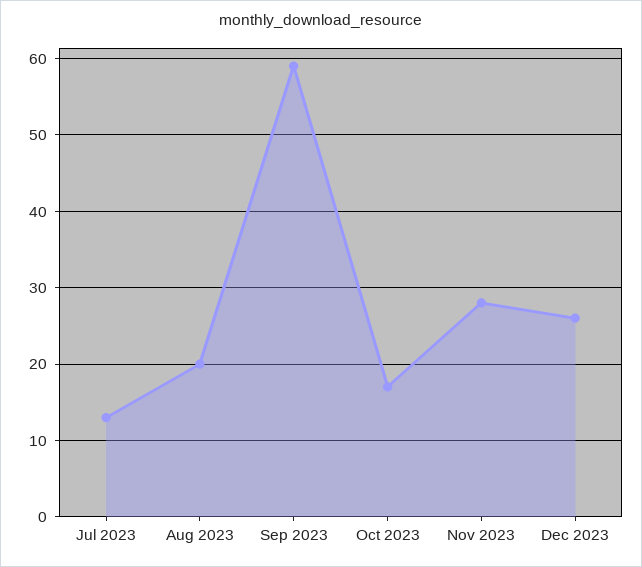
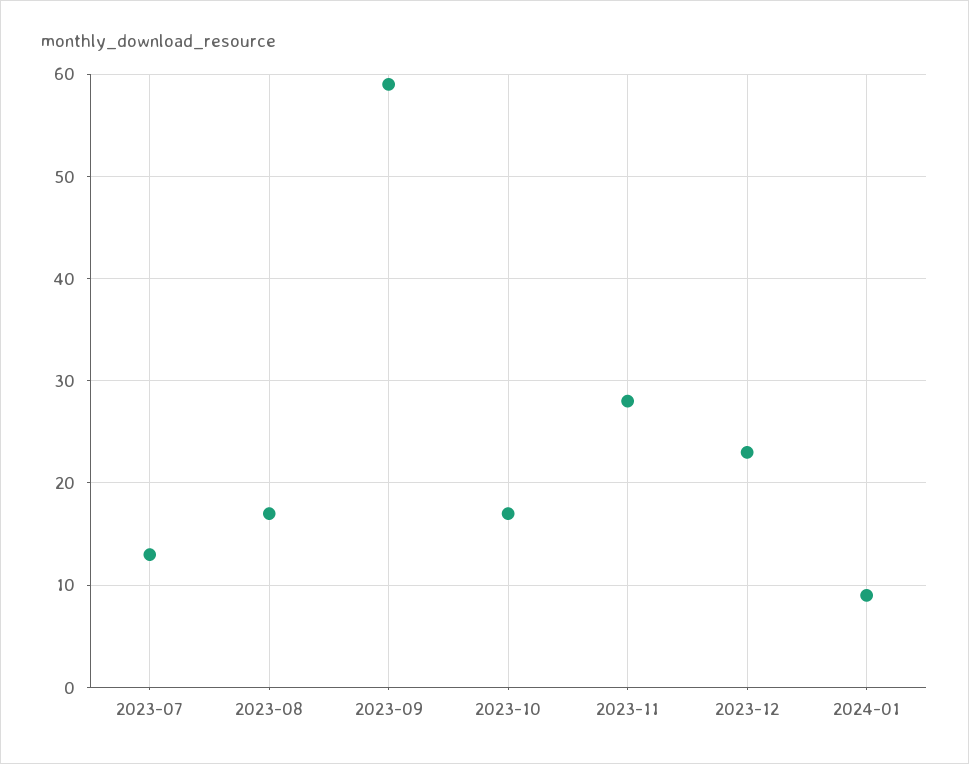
Aug 2023: 20 -> 17
Dec 2023: 26 -> 23
2024-01: none -> 9

